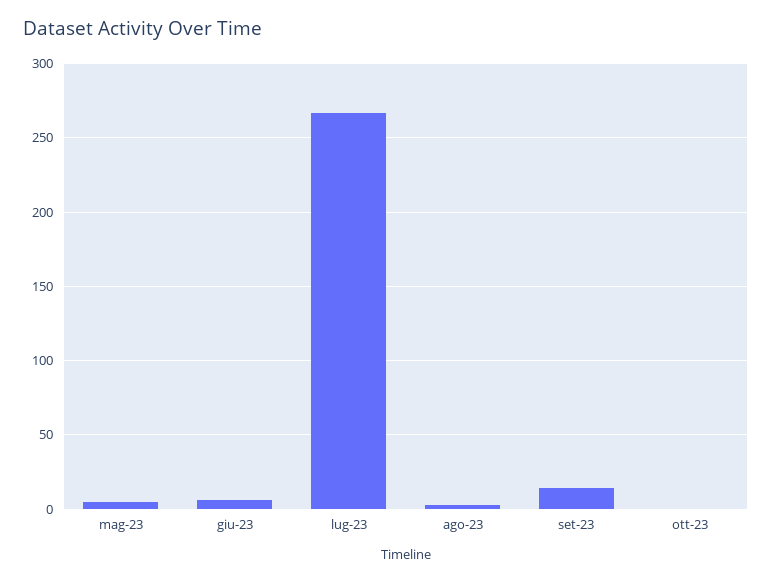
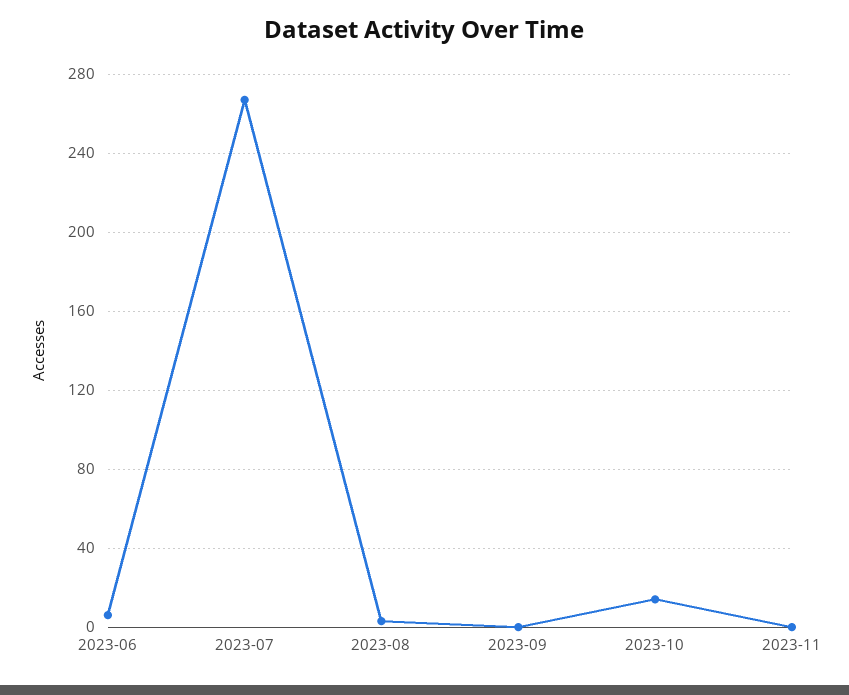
mag-23: 5 -> none
set-23: 15 -> 0
ott-23: 0 -> 15
2023-11: none -> 0

